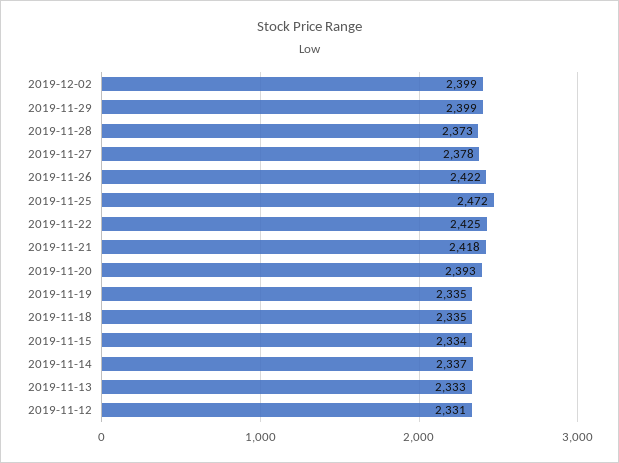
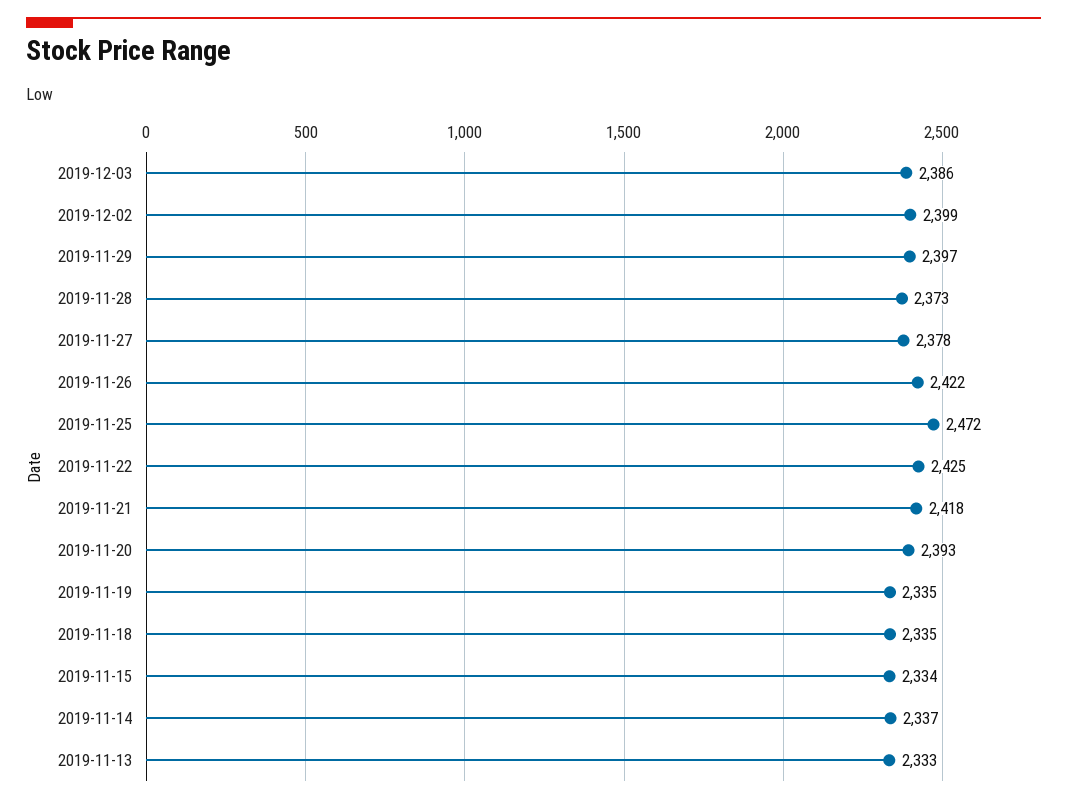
2019-11-29: 2399 -> 2397
2019-11-12: 2331 -> none
2019-12-03: none -> 2386

